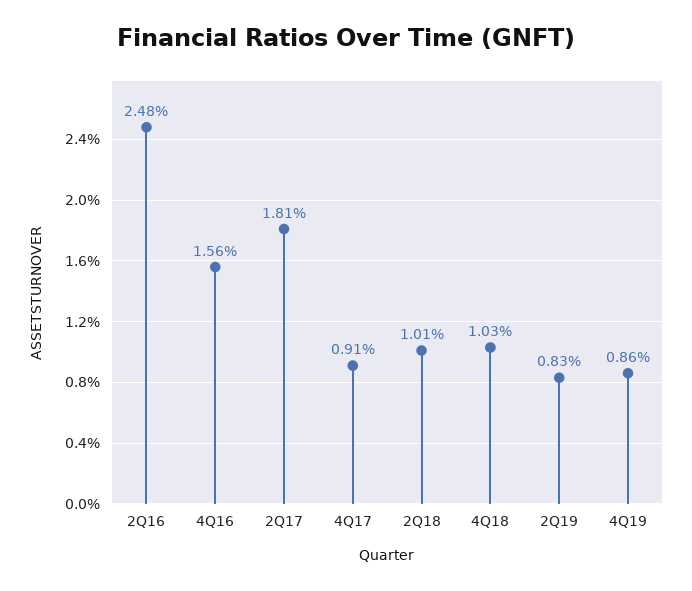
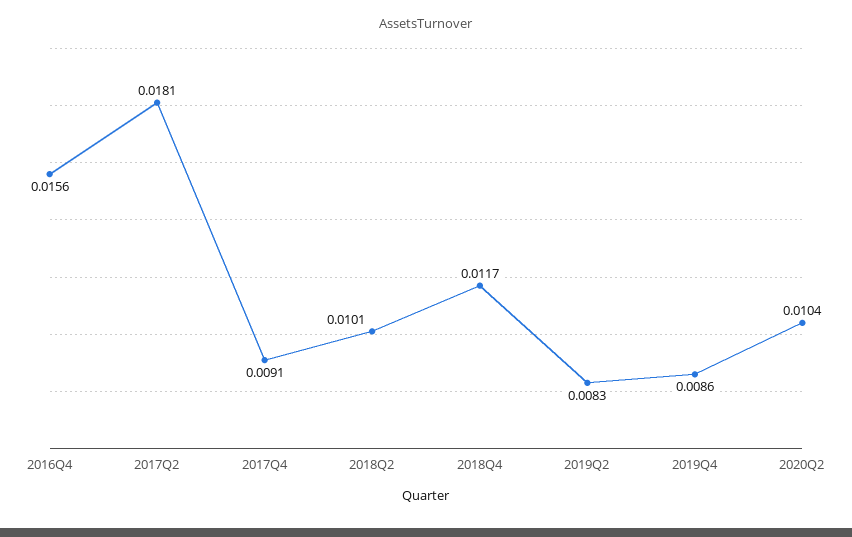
2Q16: 0.0248 -> none
4Q18: 0.0103 -> 0.0117
2020Q2: none -> 0.0104

